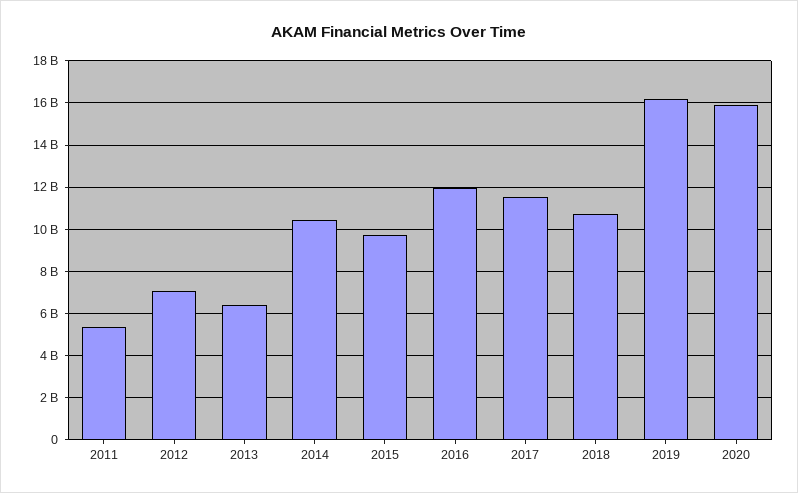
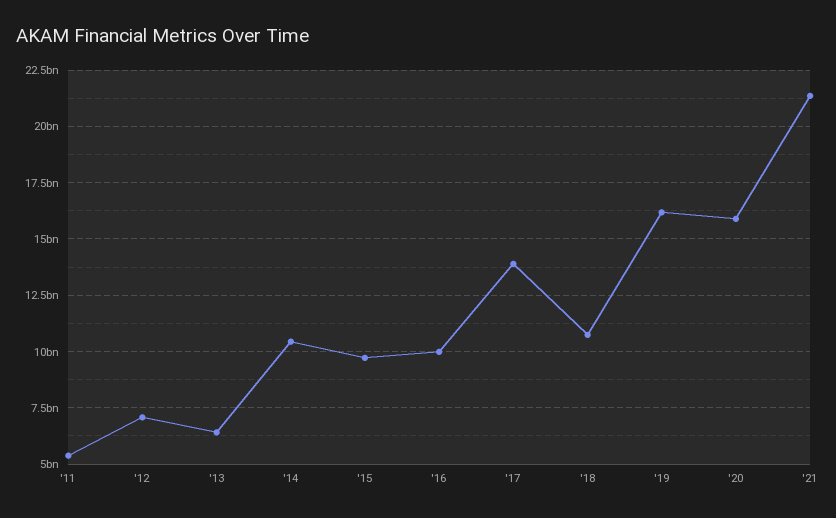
2016: 12000000000 -> 10000000000
2017: 11500000000 -> 14000000000
'21: none -> 21500000000

